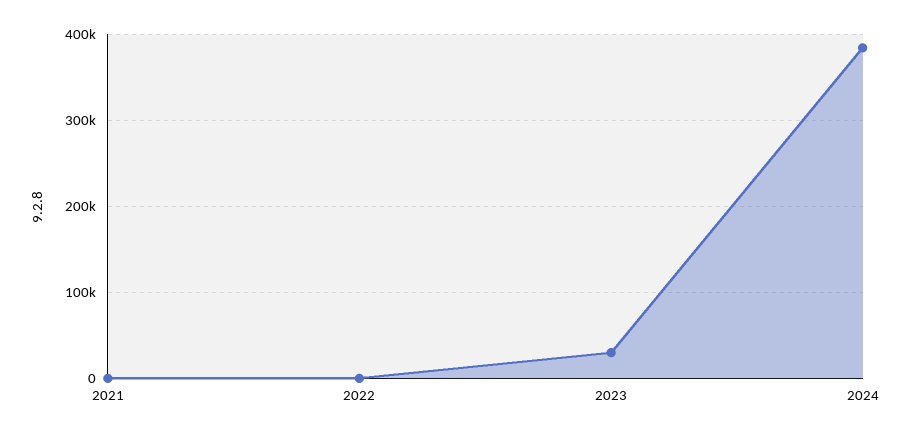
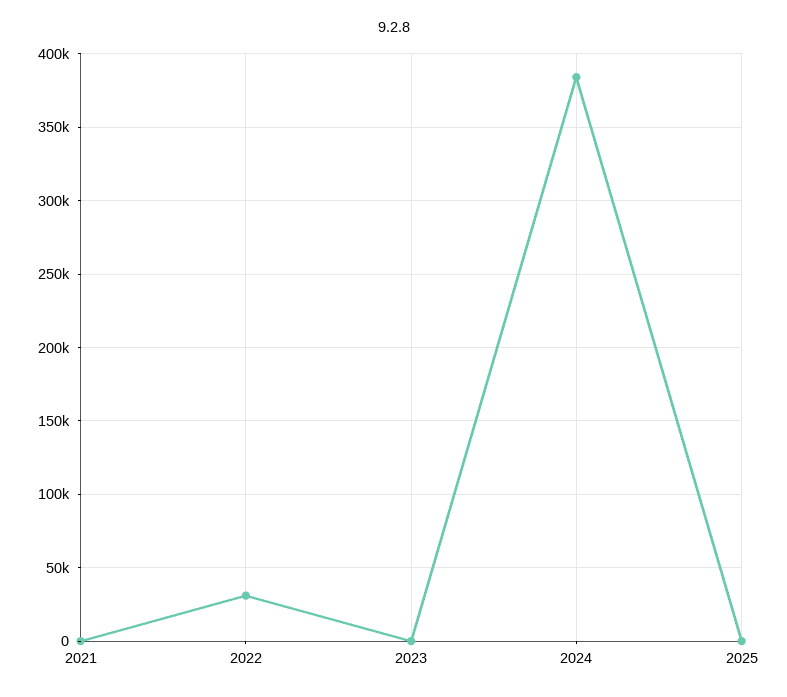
2022: 0 -> 30000
2023: 30000 -> 0
2025: none -> 0

